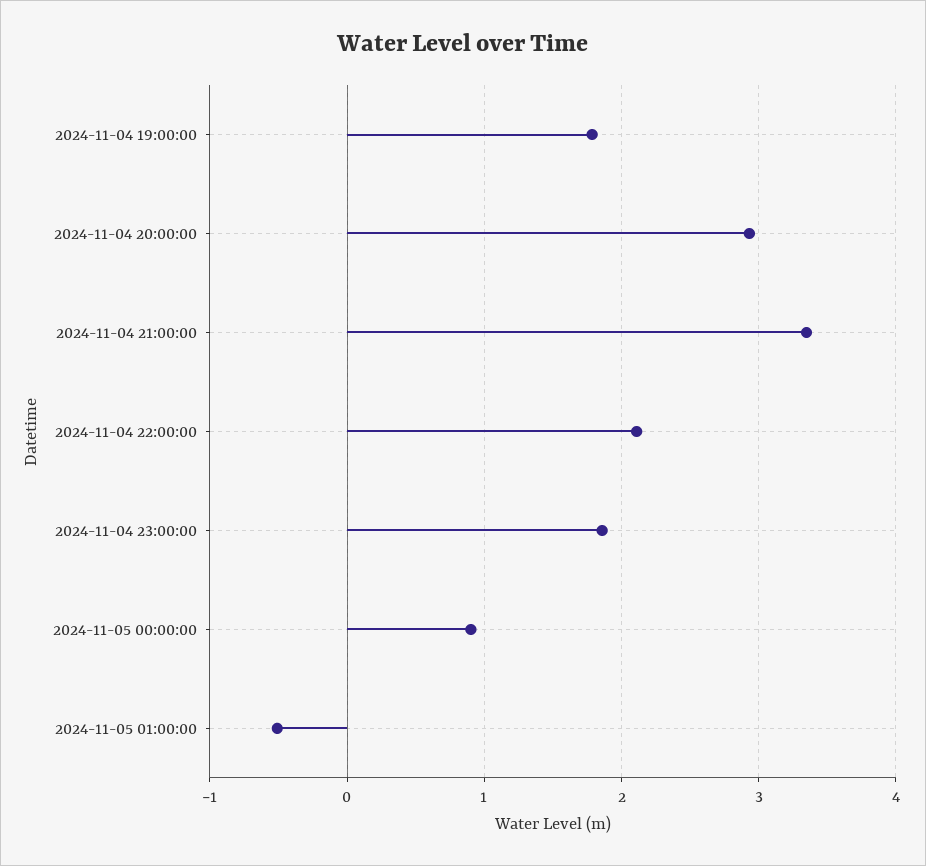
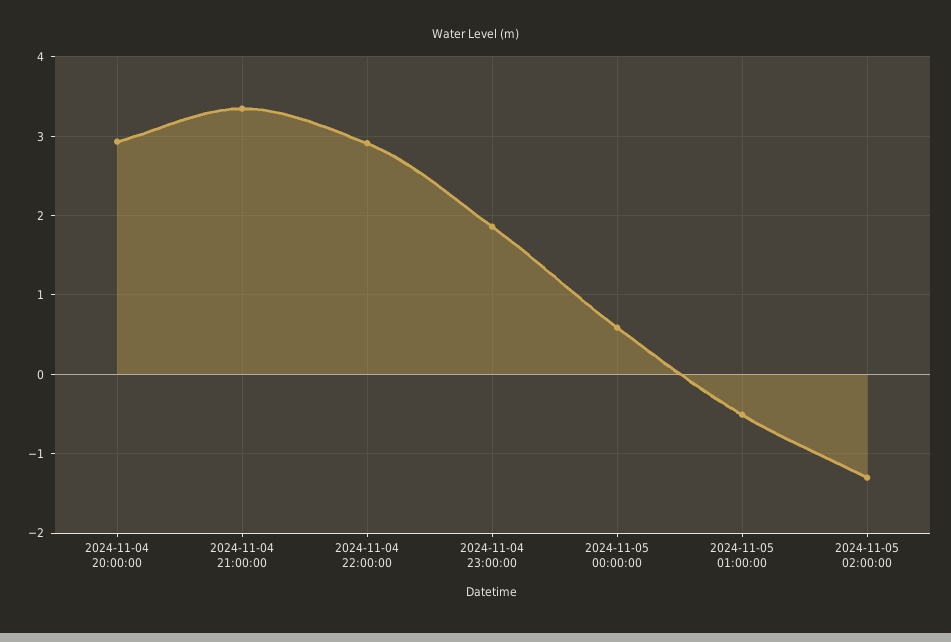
2024-11-04 19:00:00: 1.8 -> none
2024-11-04 22:00:00: 2.1 -> 2.9
2024-11-05 00:00:00: 0.9 -> 0.6
2024-11-05 02:00:00: none -> -1.3

